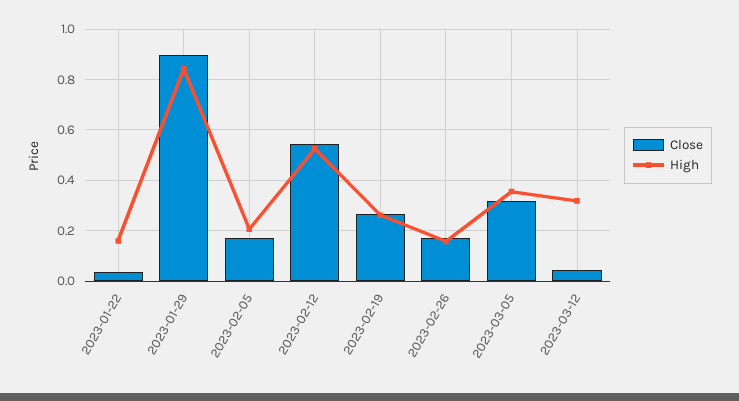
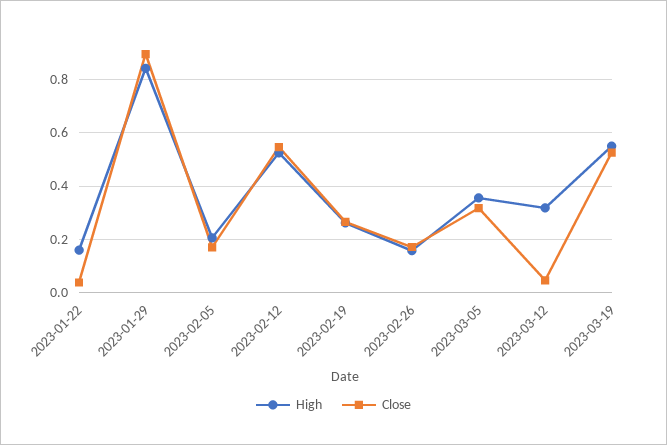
High, 2023-03-19: none -> 0.55
Close, 2023-03-19: none -> 0.525

